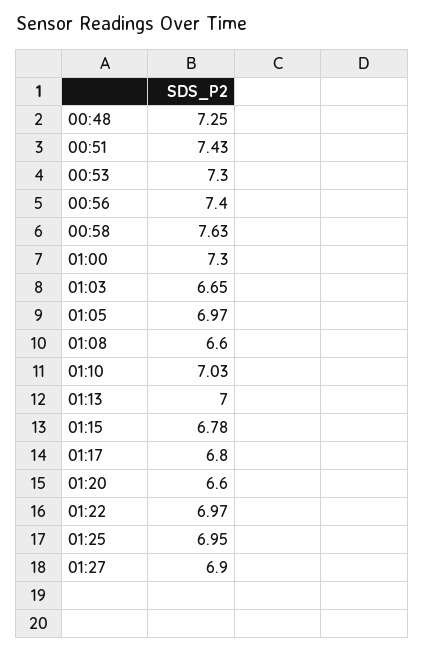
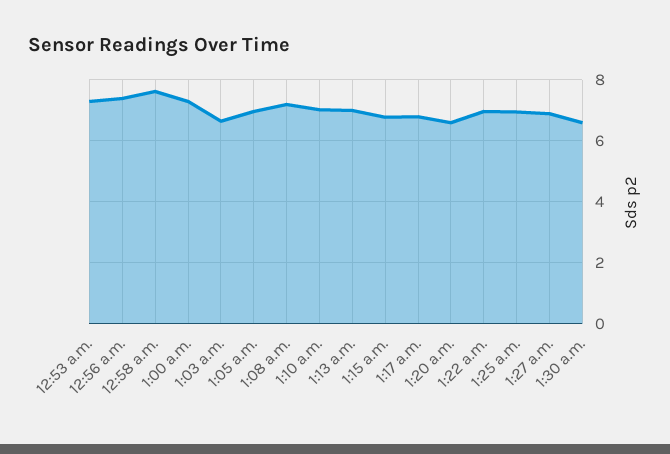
00:48: 7.25 -> none
00:51: 7.43 -> none
01:08: 6.6 -> 7.2
1:30 a.m.: none -> 6.6

